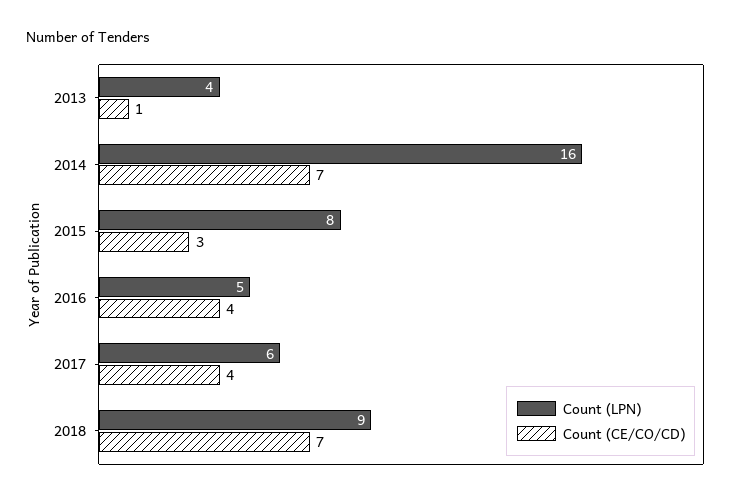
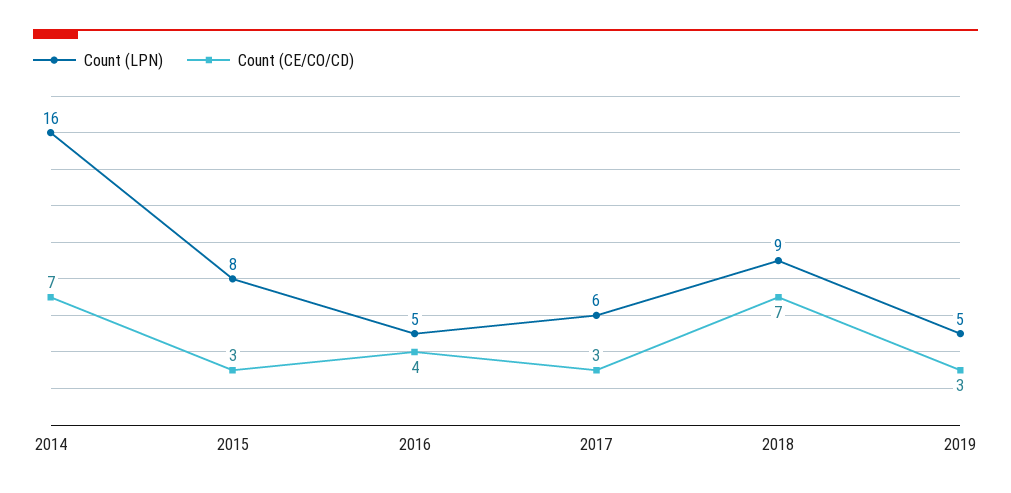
Count (LPN), 2013: 4 -> none
Count (CE/CO/CD), 2013: 1 -> none
Count (CE/CO/CD), 2017: 4 -> 3
Count (LPN), 2019: none -> 5
Count (CE/CO/CD), 2019: none -> 3

